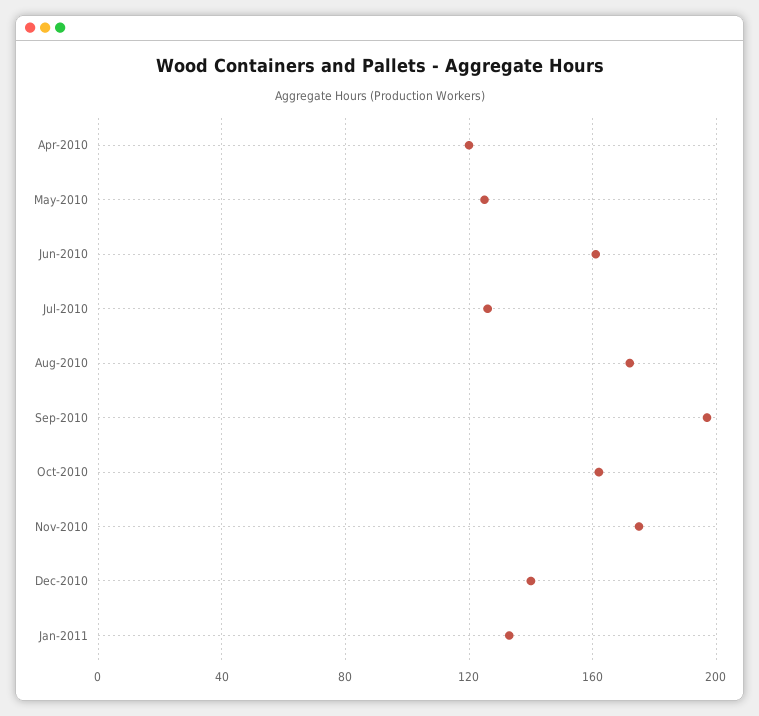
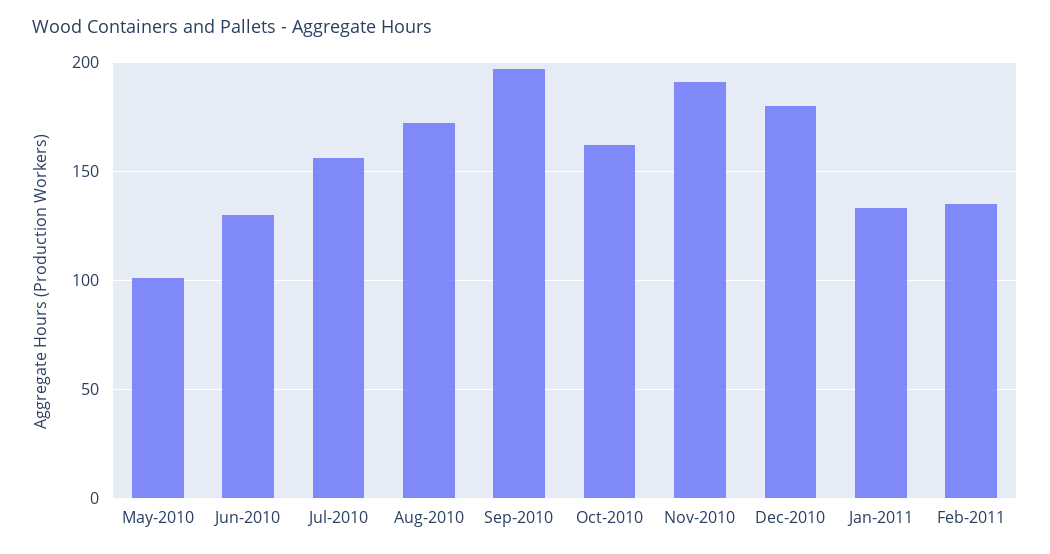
Apr-2010: 120 -> none
May-2010: 125 -> 100
Jun-2010: 160 -> 130
Jul-2010: 125 -> 155
Nov-2010: 175 -> 190
Dec-2010: 140 -> 180
Feb-2011: none -> 135

